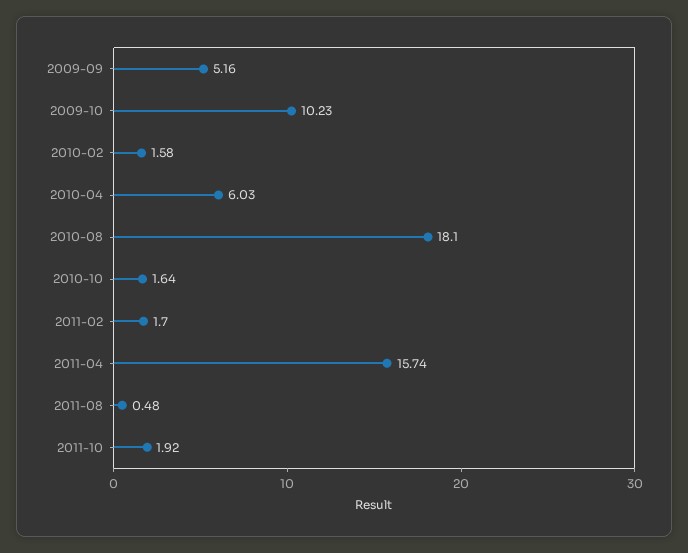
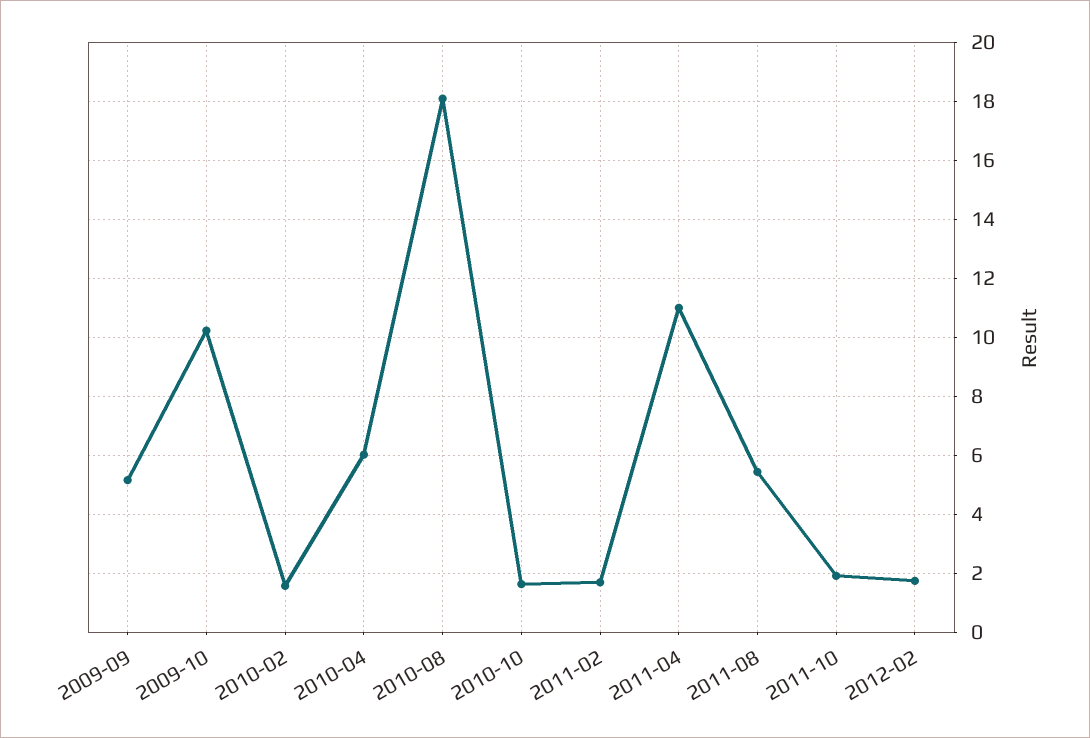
2011-04: 15.74 -> 11
2011-08: 0.48 -> 5.5
2012-02: none -> 1.75

